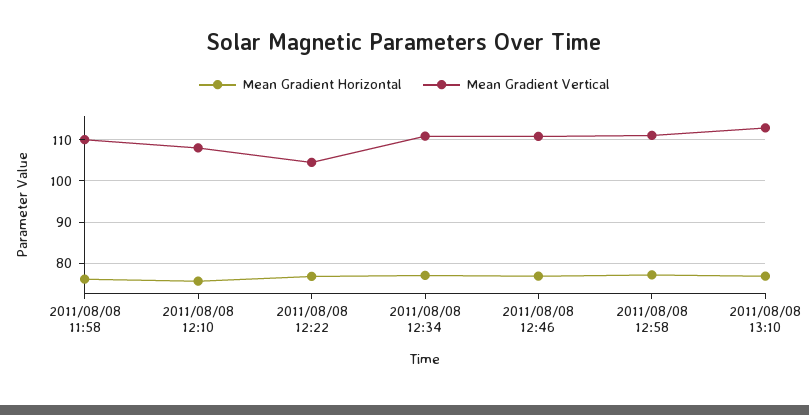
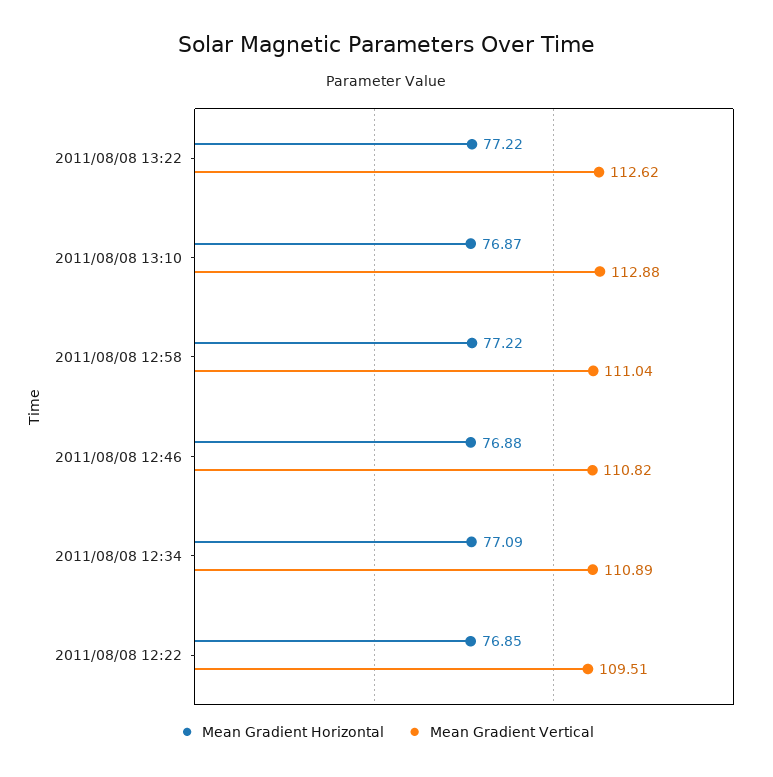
Mean Gradient Horizontal, 2011/08/08 11:58: 76 -> none
Mean Gradient Vertical, 2011/08/08 11:58: 110 -> none
Mean Gradient Horizontal, 2011/08/08 12:10: 76 -> none
Mean Gradient Vertical, 2011/08/08 12:10: 108 -> none
Mean Gradient Vertical, 2011/08/08 12:22: 104 -> 109.51
Mean Gradient Horizontal, 2011/08/08 13:22: none -> 77.22
Mean Gradient Vertical, 2011/08/08 13:22: none -> 112.62

